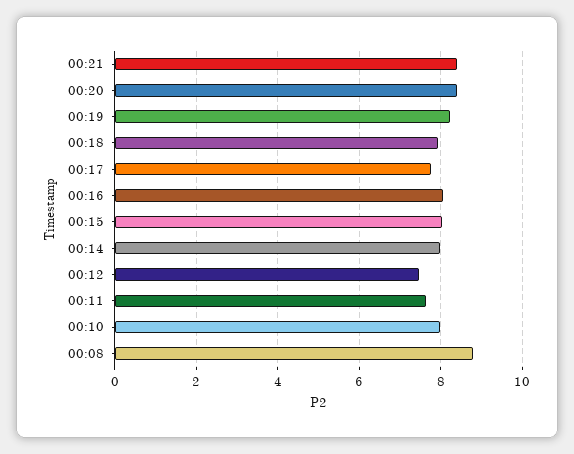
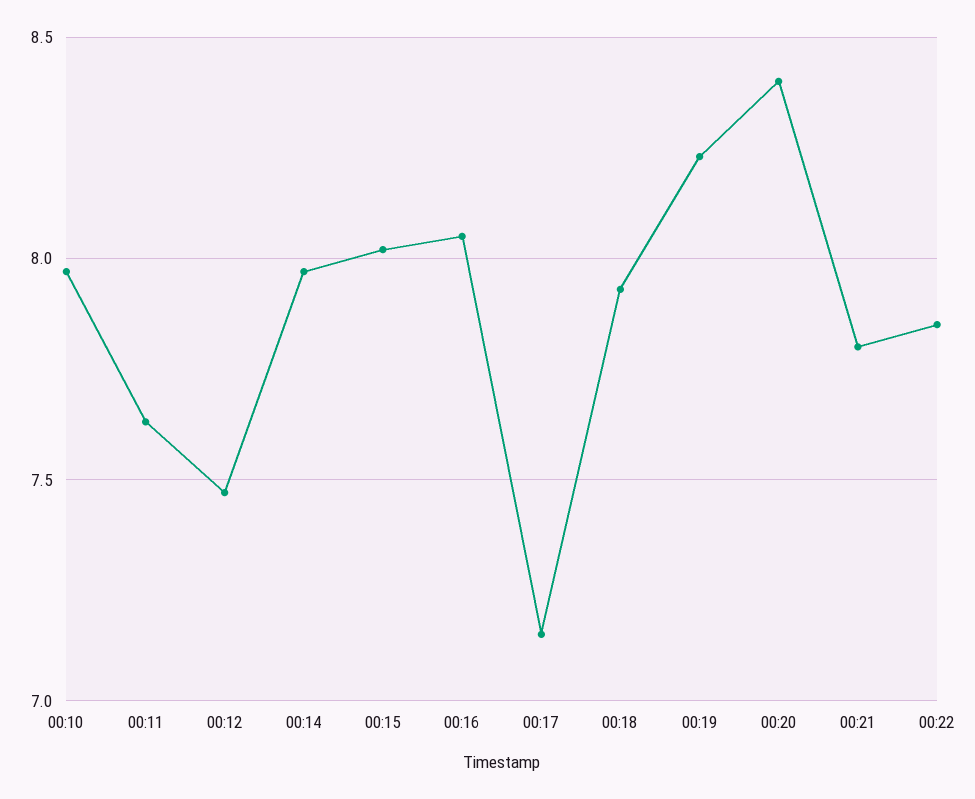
00:21: 8.4 -> 7.8
00:17: 7.8 -> 7.15
00:08: 8.8 -> none
00:22: none -> 7.85

